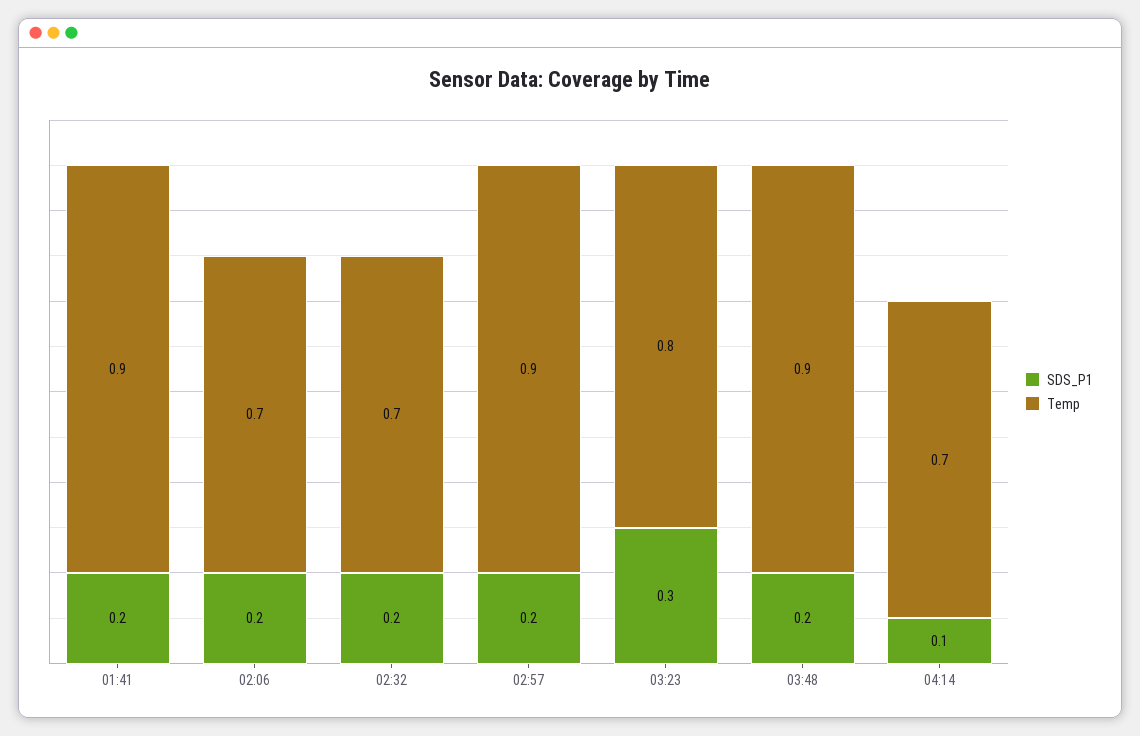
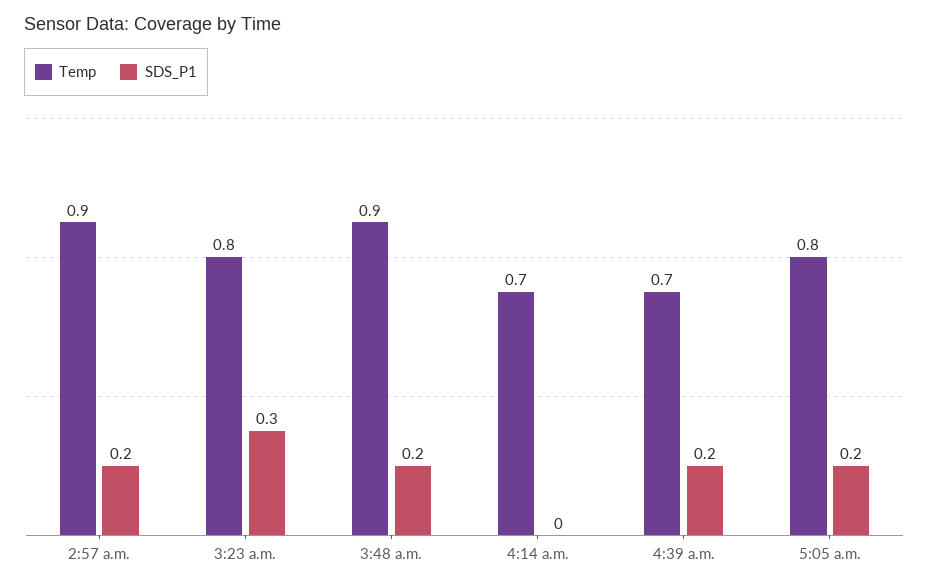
SDS_P1, 01:41: 0.2 -> none
Temp, 01:41: 0.9 -> none
SDS_P1, 02:06: 0.2 -> none
Temp, 02:06: 0.7 -> none
SDS_P1, 02:32: 0.2 -> none
Temp, 02:32: 0.7 -> none
SDS_P1, 04:14: 0.1 -> 0
Temp, 4:39 a.m.: none -> 0.7
SDS_P1, 4:39 a.m.: none -> 0.2
Temp, 5:05 a.m.: none -> 0.8
SDS_P1, 5:05 a.m.: none -> 0.2

